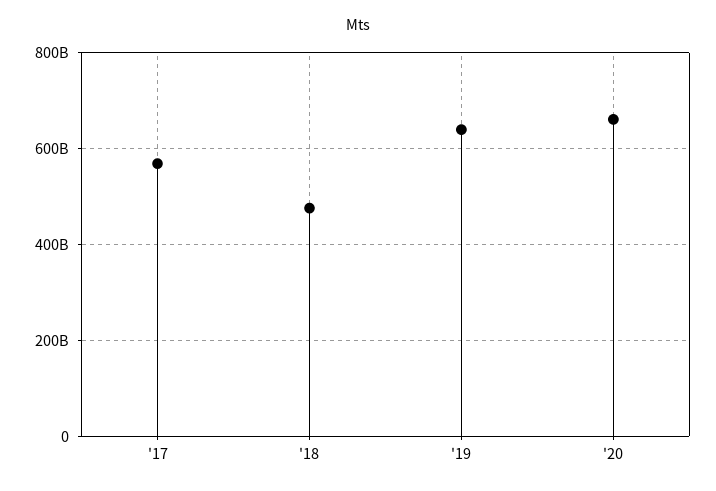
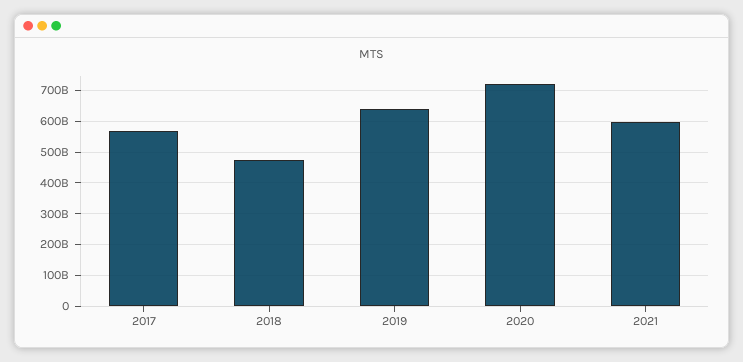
'20: 660000000000 -> 720000000000
2021: none -> 600000000000

